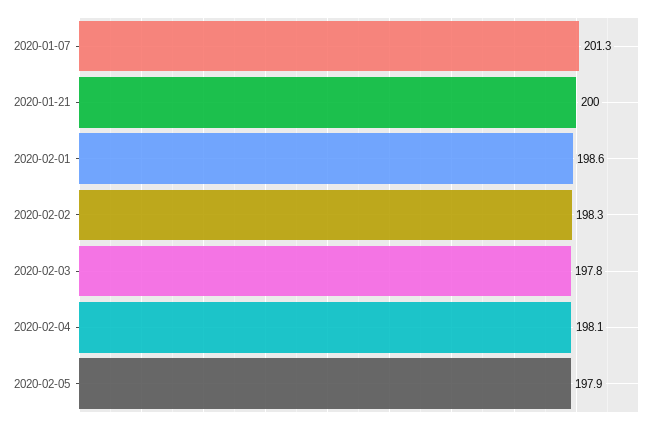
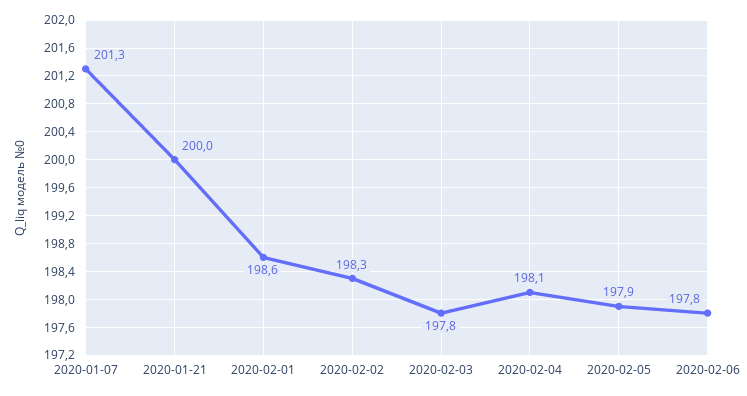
2020-02-06: none -> 197.8

